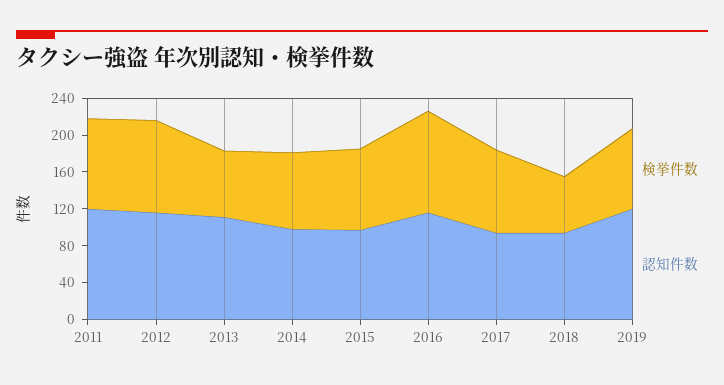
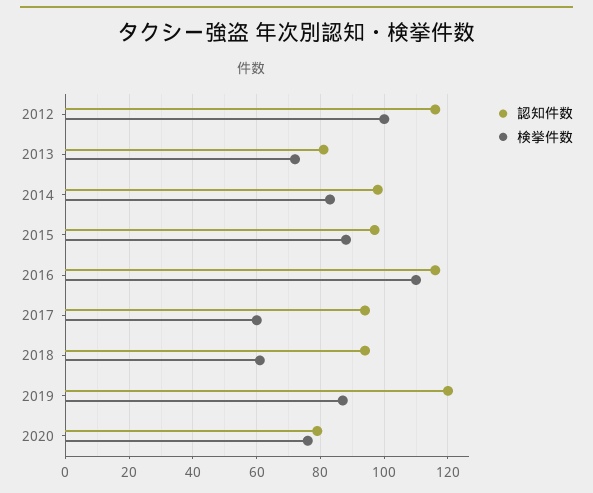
検挙件数, 2011: 100 -> none
認知件数, 2011: 120 -> none
認知件数, 2013: 110 -> 80
検挙件数, 2017: 90 -> 60
認知件数, 2020: none -> 80
検挙件数, 2020: none -> 75

